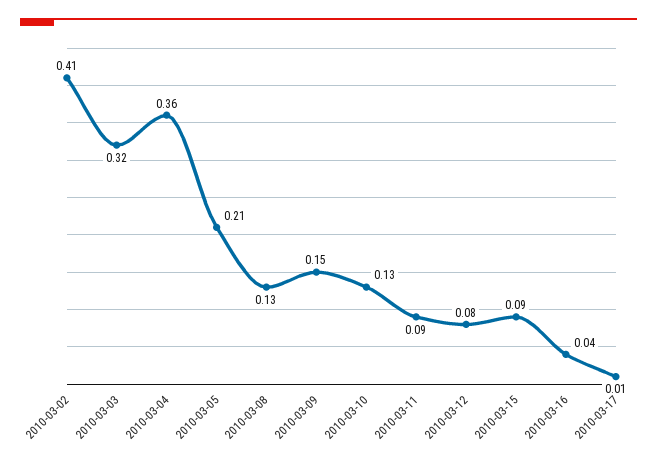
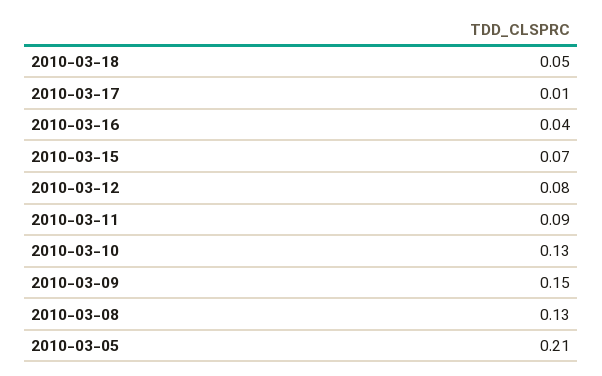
2010-03-02: 0.41 -> none
2010-03-03: 0.32 -> none
2010-03-04: 0.36 -> none
2010-03-15: 0.09 -> 0.07
2010-03-18: none -> 0.05

